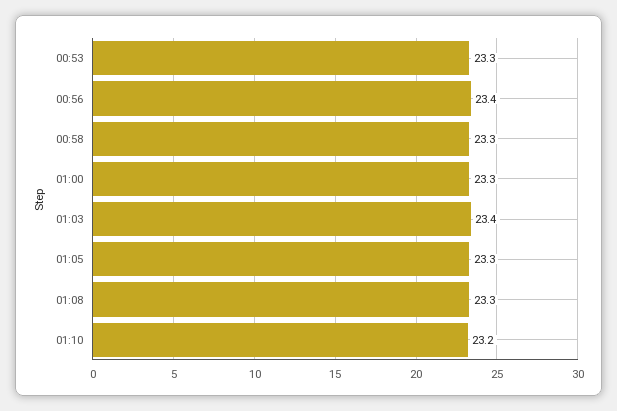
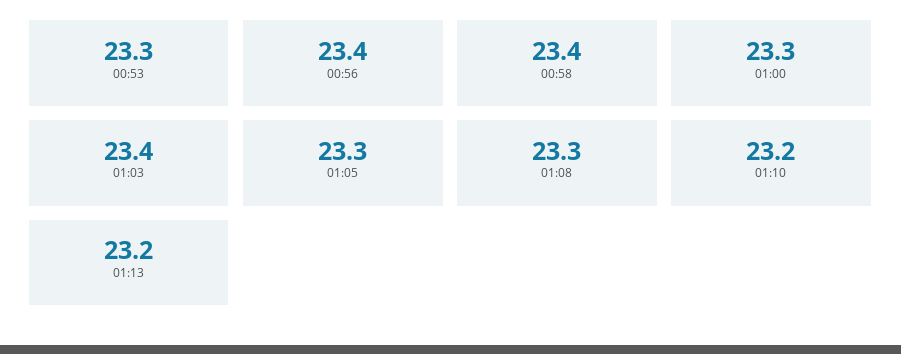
00:58: 23.3 -> 23.4
01:13: none -> 23.2

